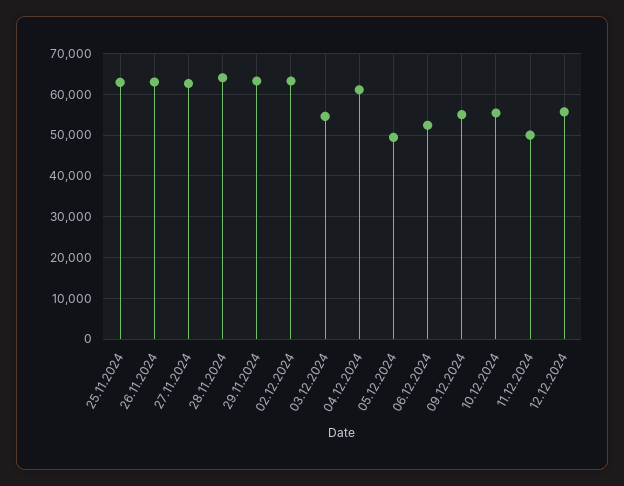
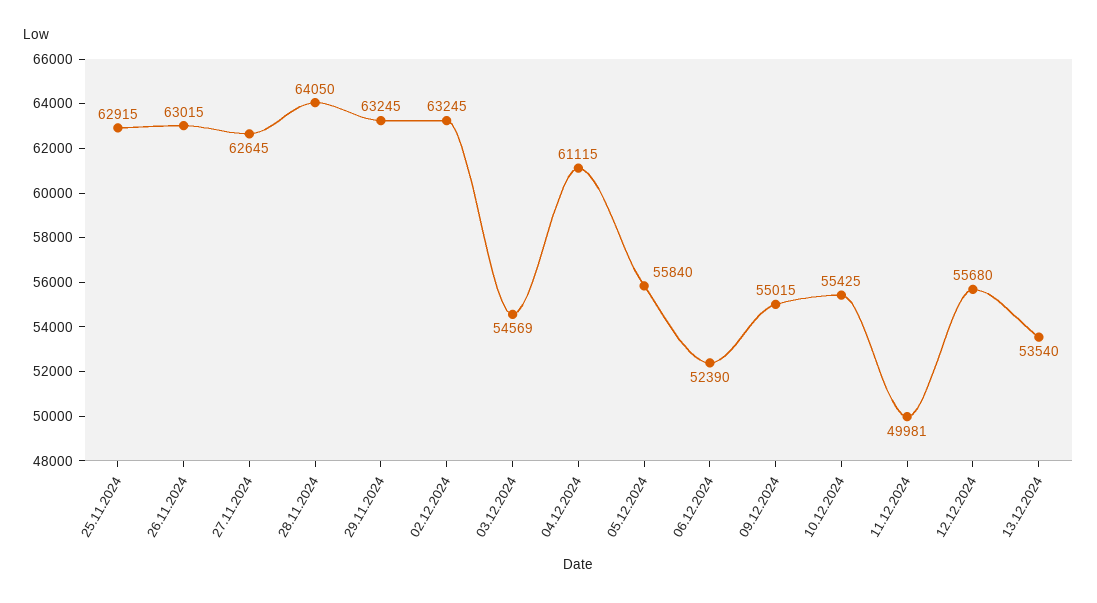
05.12.2024: 50000 -> 55840
13.12.2024: none -> 53540

